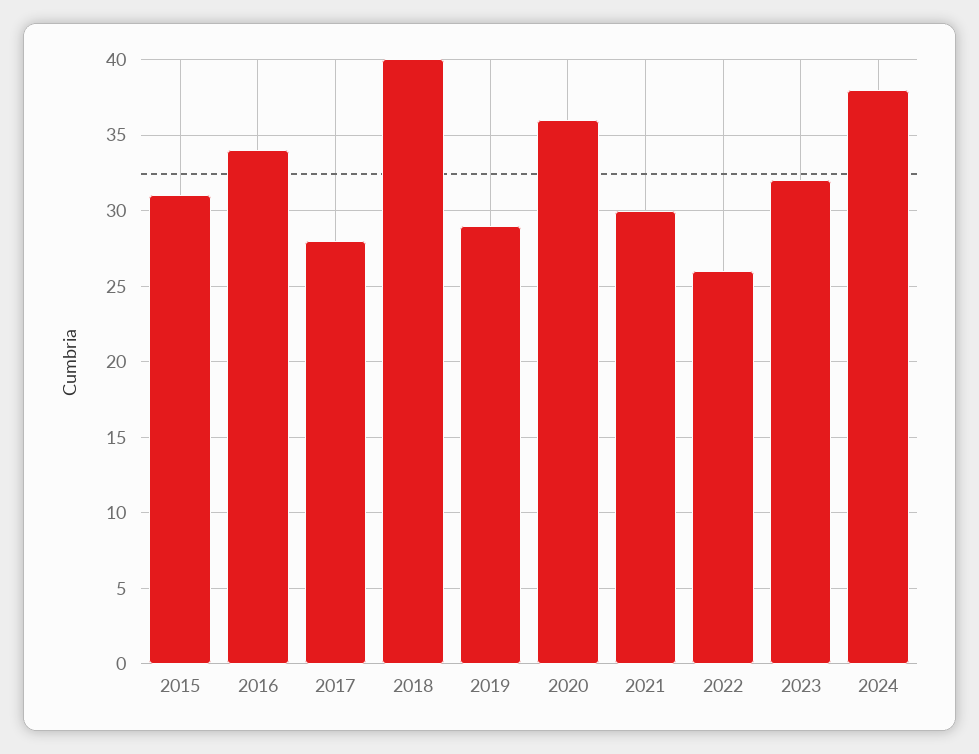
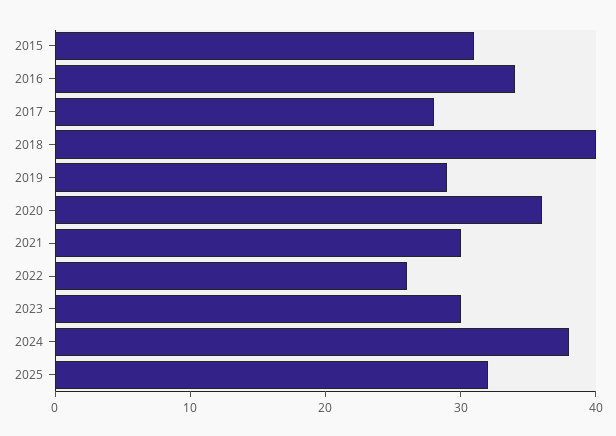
2023: 32 -> 30
2025: none -> 32

